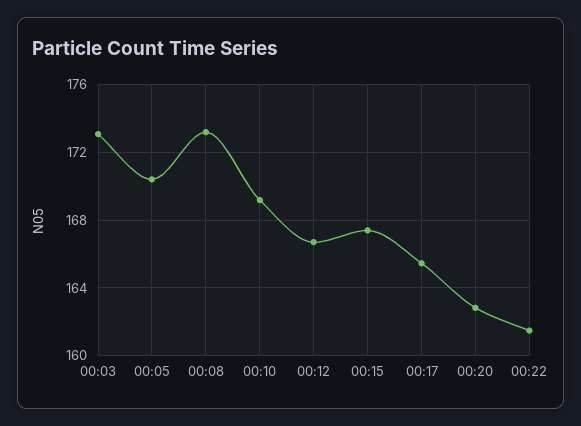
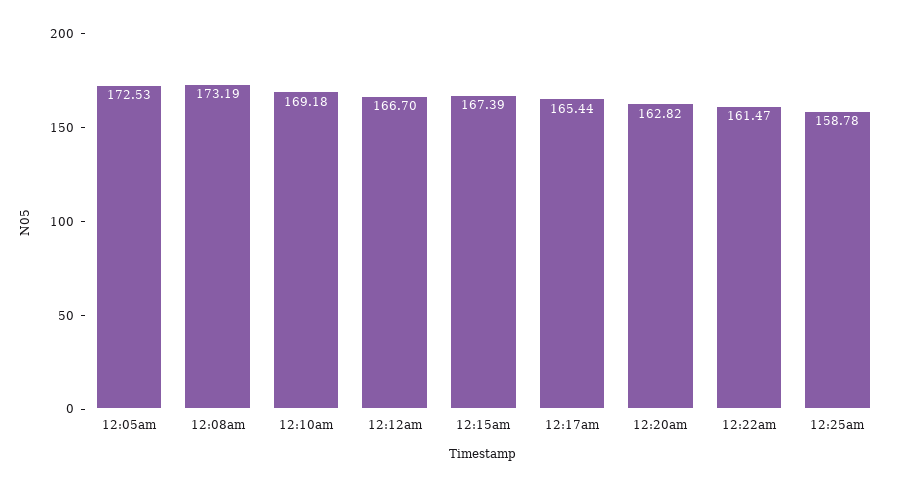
00:03: 173 -> none
00:05: 170.5 -> 172.53
12:25am: none -> 158.78

